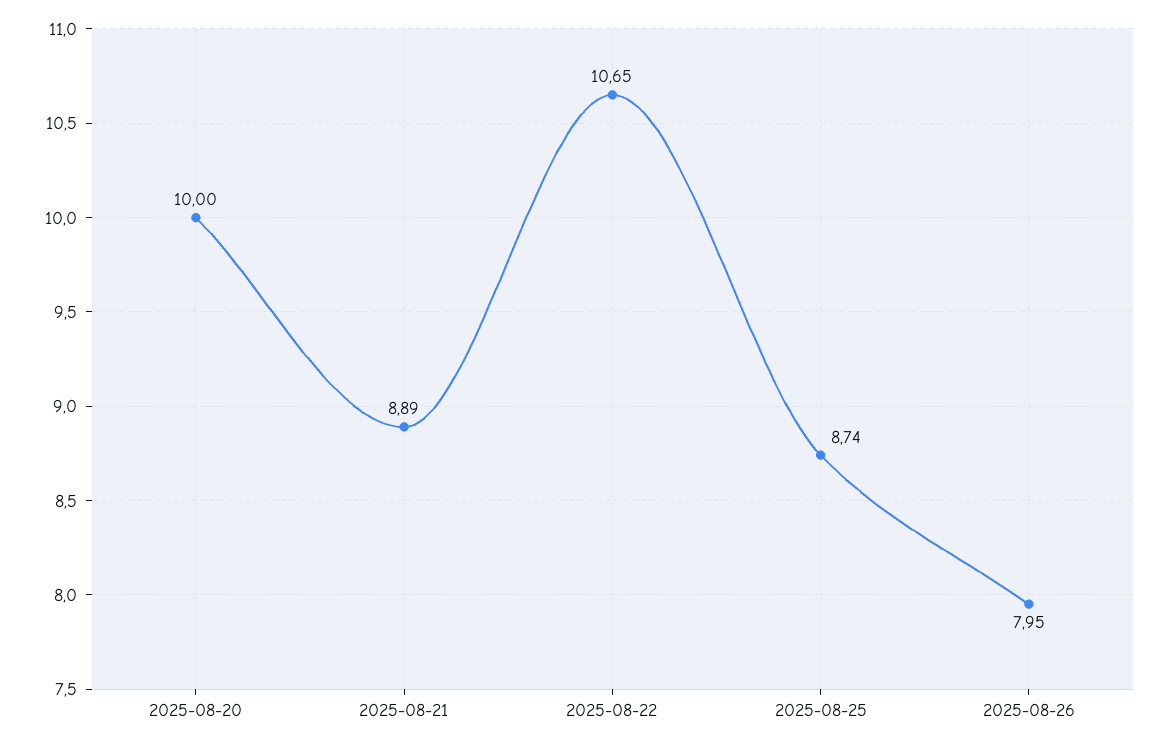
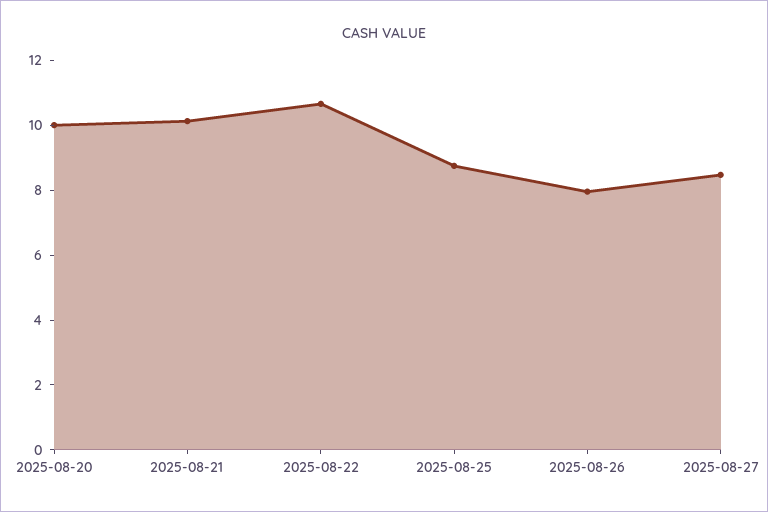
2025-08-21: 8.89 -> 10
2025-08-27: none -> 8.5

